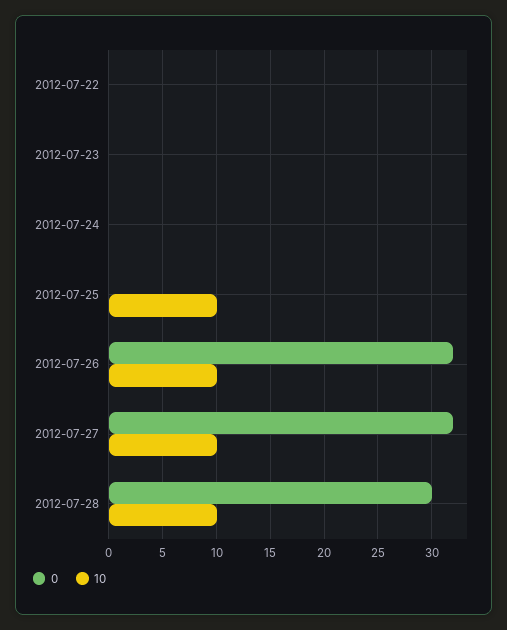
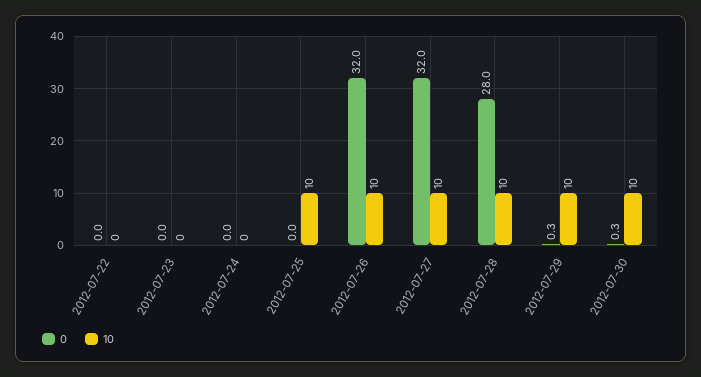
0, 2012-07-28: 30 -> 28
0, 2012-07-29: none -> 0.3
10, 2012-07-29: none -> 10
0, 2012-07-30: none -> 0.3
10, 2012-07-30: none -> 10

